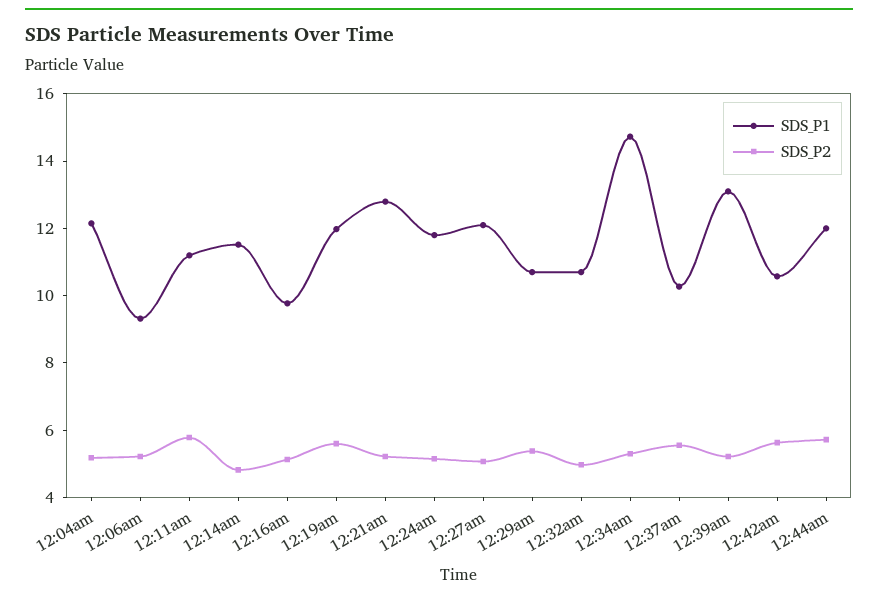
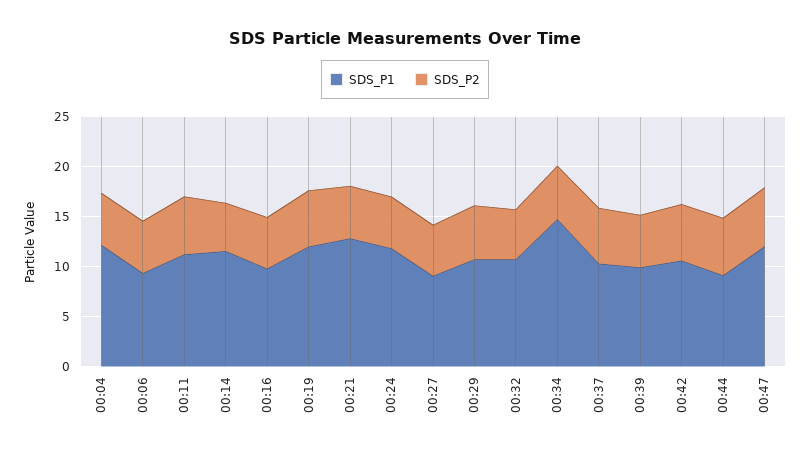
SDS_P1, 12:27am: 12 -> 9
SDS_P1, 12:39am: 13 -> 10
SDS_P1, 12:44am: 12 -> 9
SDS_P1, 00:47: none -> 12
SDS_P2, 00:47: none -> 6

